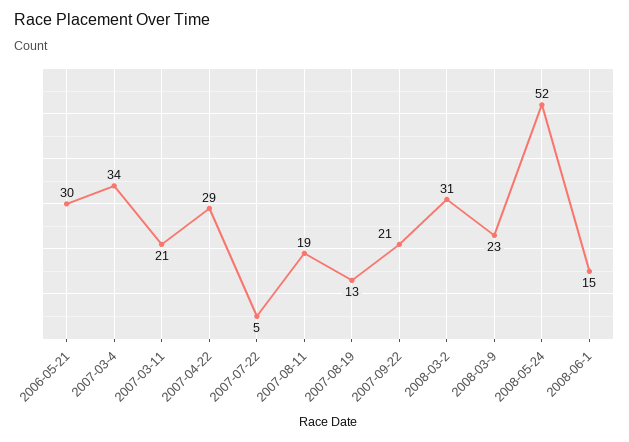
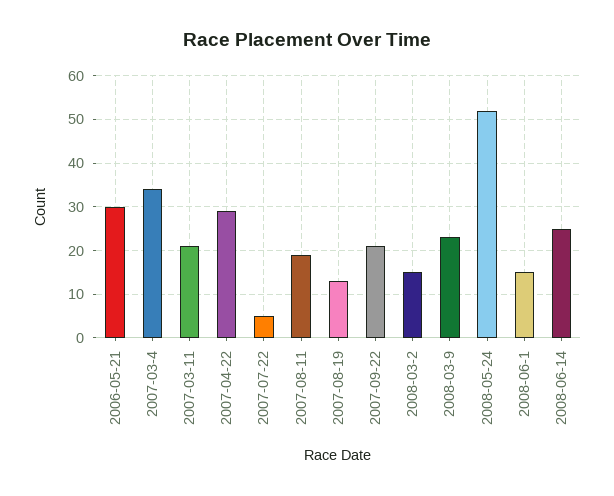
2008-03-2: 31 -> 15
2008-06-14: none -> 25

